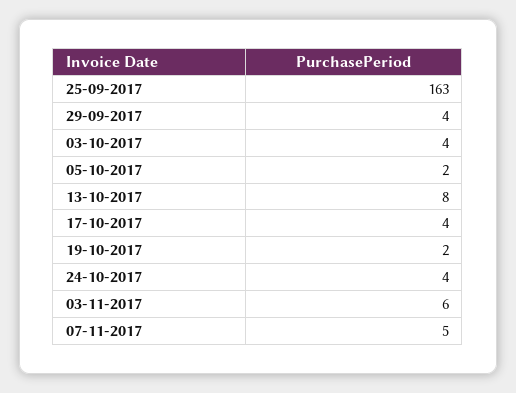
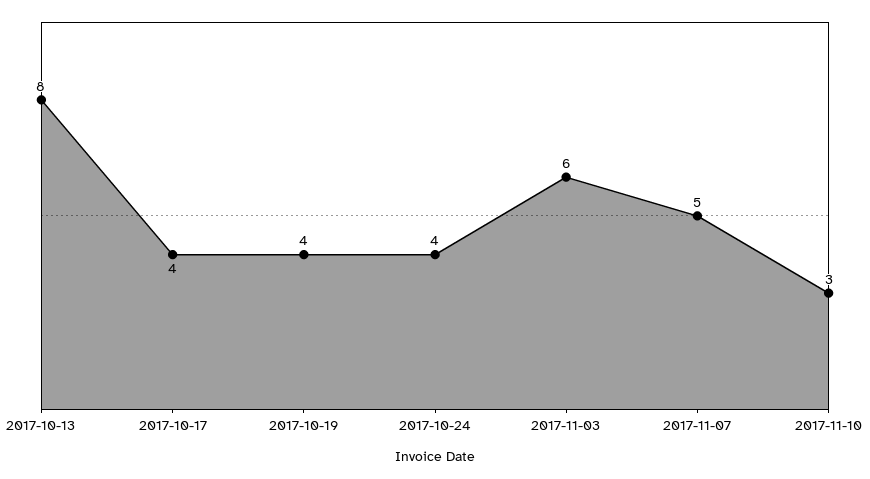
25-09-2017: 163 -> none
29-09-2017: 4 -> none
03-10-2017: 4 -> none
05-10-2017: 2 -> none
19-10-2017: 2 -> 4
2017-11-10: none -> 3

